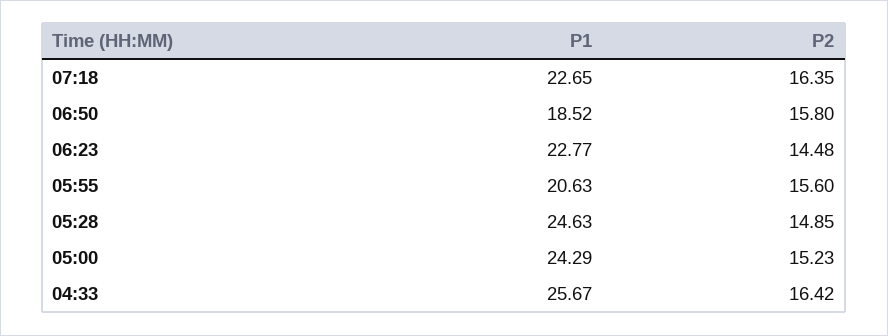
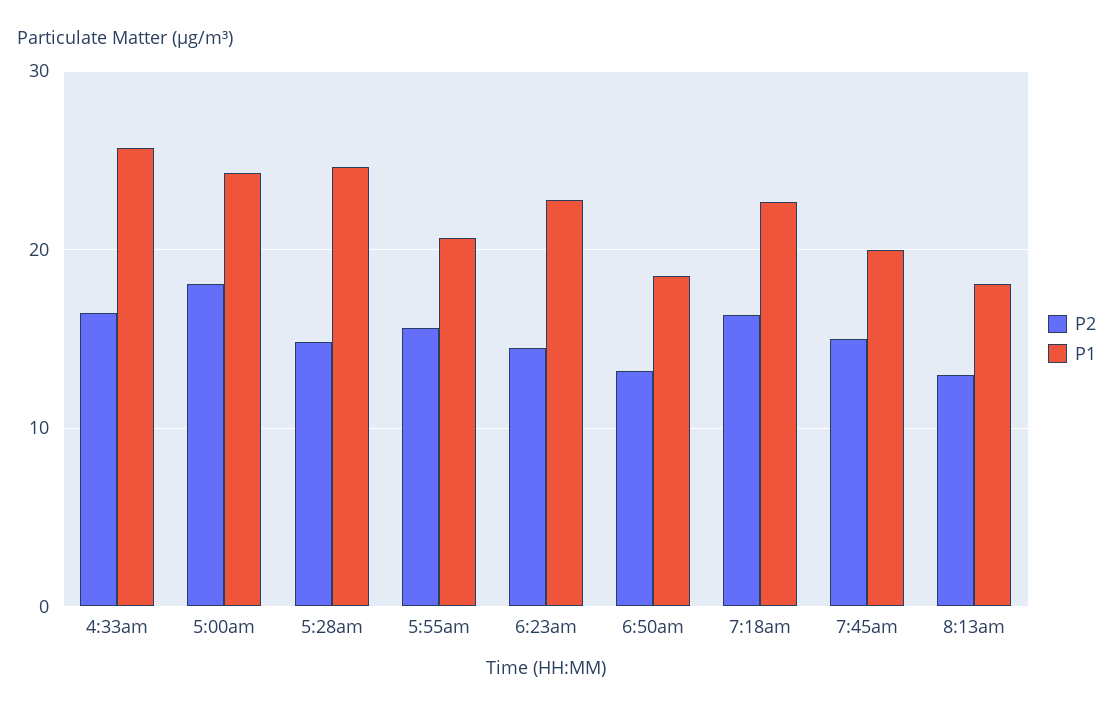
P2, 06:50: 15.8 -> 13
P2, 05:00: 15.23 -> 18
P2, 7:45am: none -> 15
P1, 7:45am: none -> 20
P2, 8:13am: none -> 13
P1, 8:13am: none -> 18

